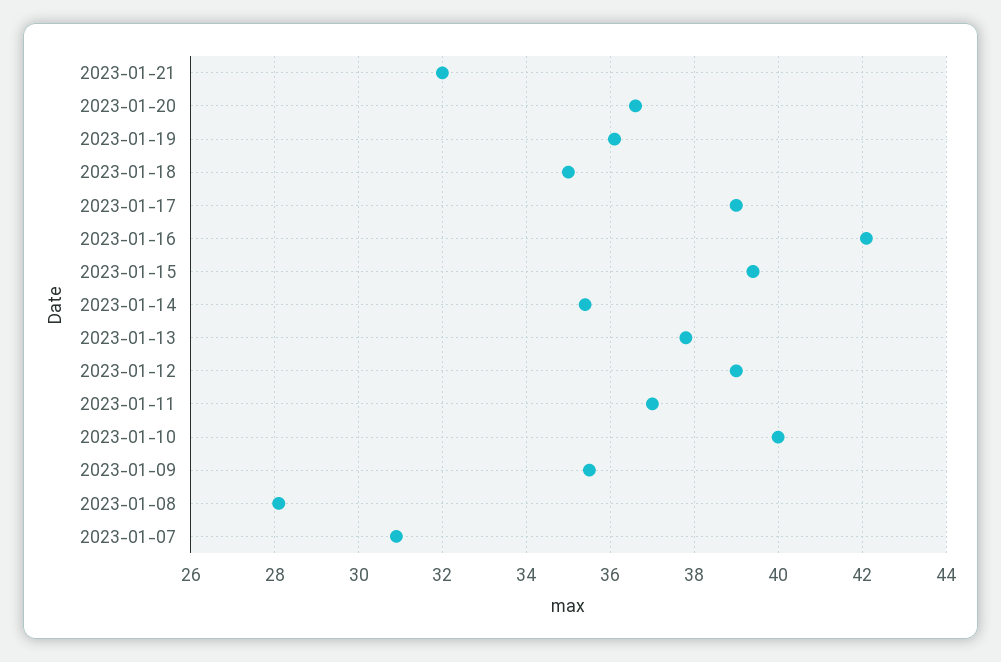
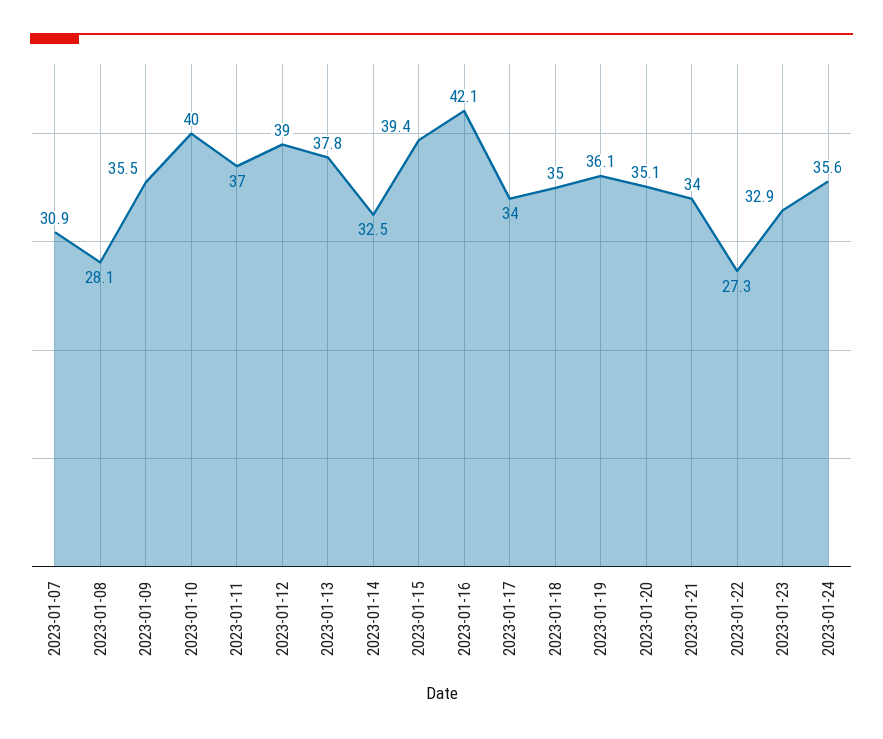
2023-01-21: 32 -> 34
2023-01-20: 36.5 -> 35.1
2023-01-17: 39 -> 34
2023-01-14: 35.5 -> 32.5
2023-01-22: none -> 27.3
2023-01-23: none -> 32.9
2023-01-24: none -> 35.6

